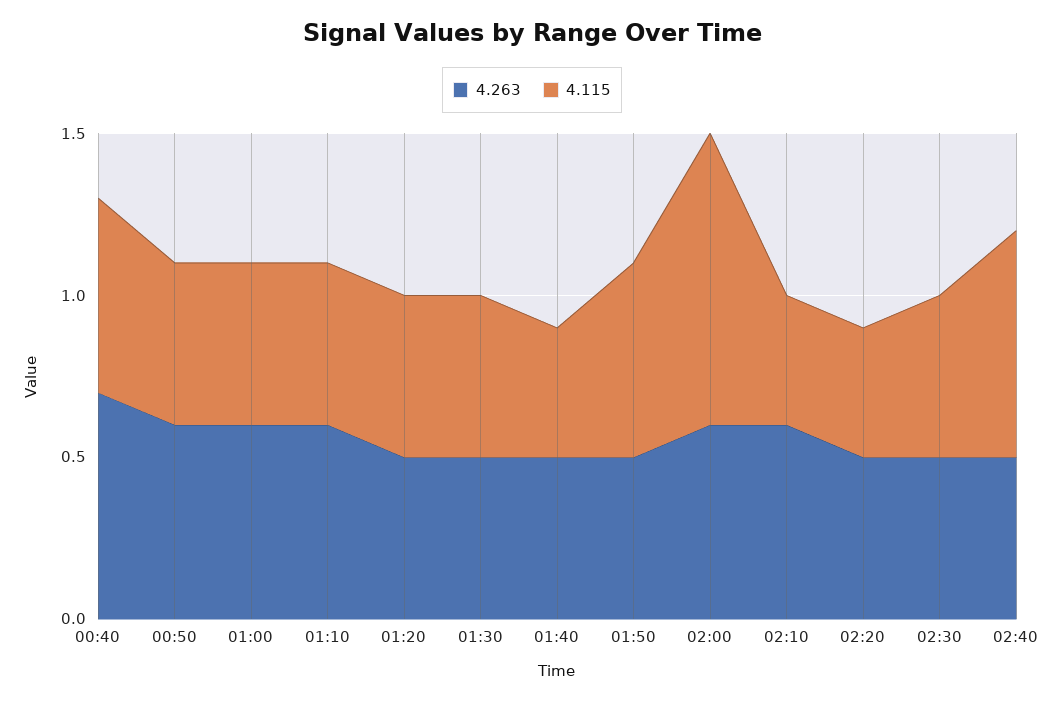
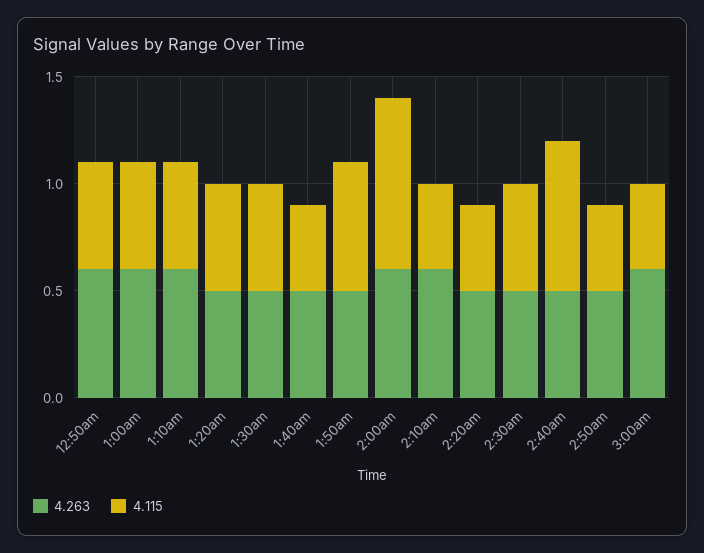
4.263, 00:40: 0.7 -> none
4.115, 00:40: 0.6 -> none
4.115, 02:00: 0.9 -> 0.8
4.263, 2:50am: none -> 0.5
4.115, 2:50am: none -> 0.4
4.263, 3:00am: none -> 0.6
4.115, 3:00am: none -> 0.4

